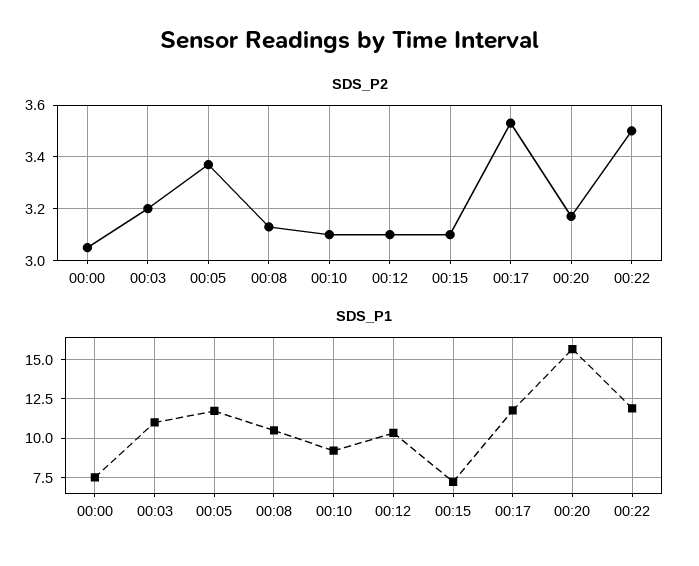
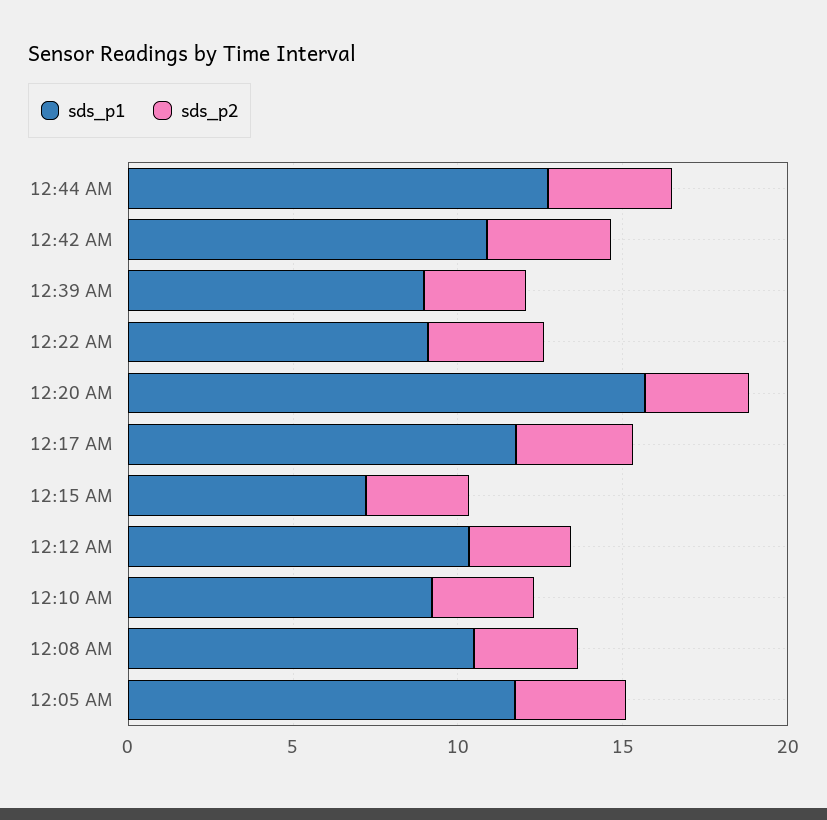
SDS_P2, 00:00: 3.05 -> none
SDS_P2, 00:03: 3.2 -> none
SDS_P1, 00:00: 7.5 -> none
SDS_P1, 00:03: 11 -> none
SDS_P1, 00:22: 12 -> 9
SDS_P1, 12:44 AM: none -> 13
SDS_P2, 12:44 AM: none -> 4
SDS_P1, 12:42 AM: none -> 11
SDS_P2, 12:42 AM: none -> 4
SDS_P1, 12:39 AM: none -> 9
SDS_P2, 12:39 AM: none -> 3

